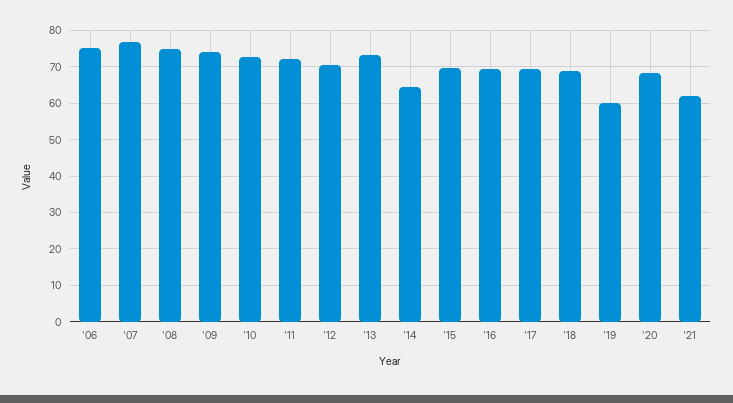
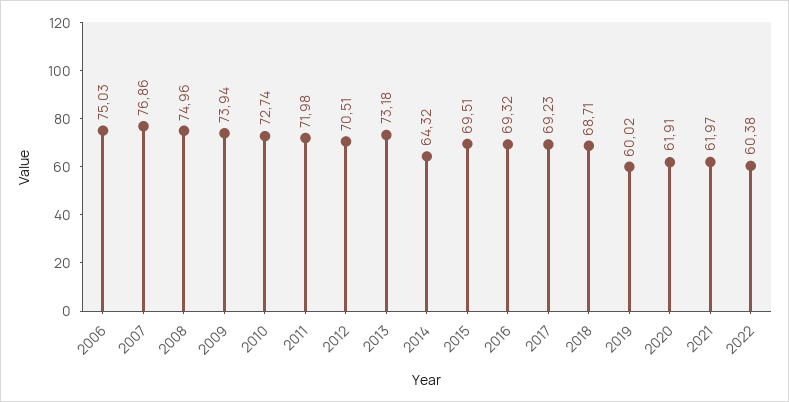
'20: 68 -> 61.91
2022: none -> 60.38

